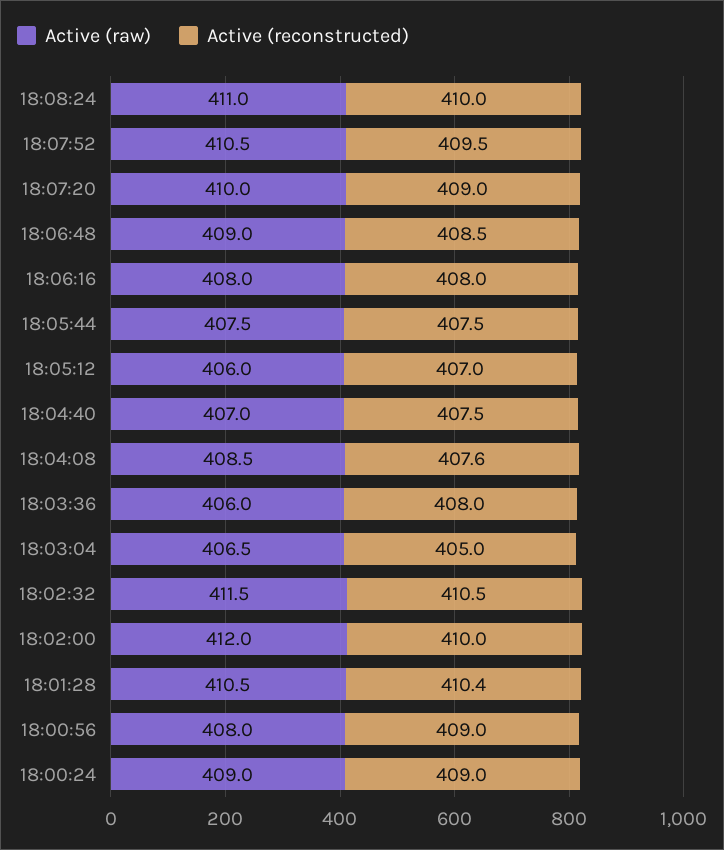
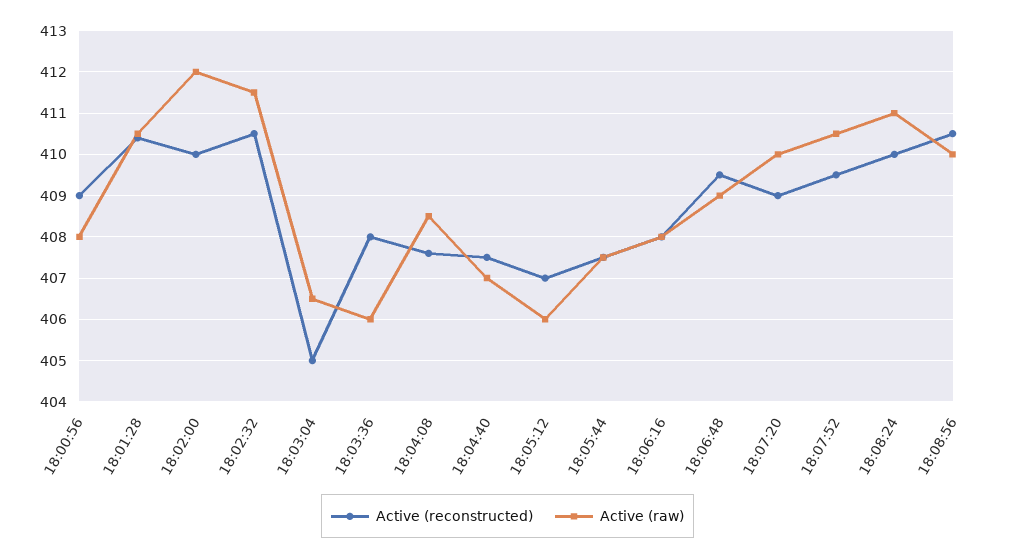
Active (reconstructed), 18:06:48: 408.5 -> 409.5
Active (raw), 18:00:24: 409 -> none
Active (reconstructed), 18:00:24: 409 -> none
Active (reconstructed), 18:08:56: none -> 410.5
Active (raw), 18:08:56: none -> 410

